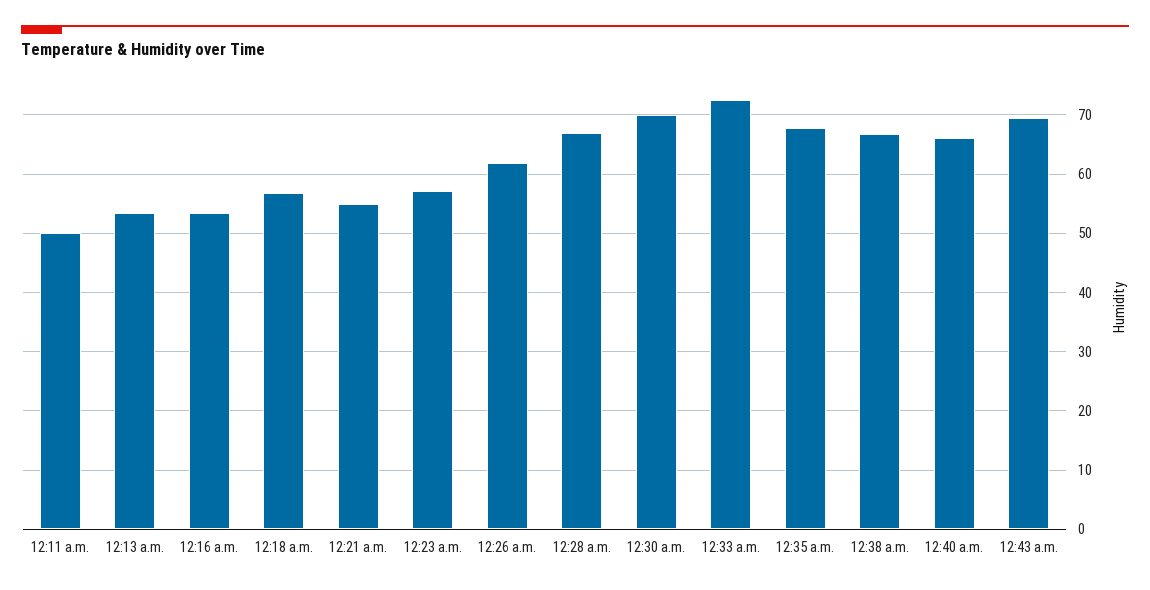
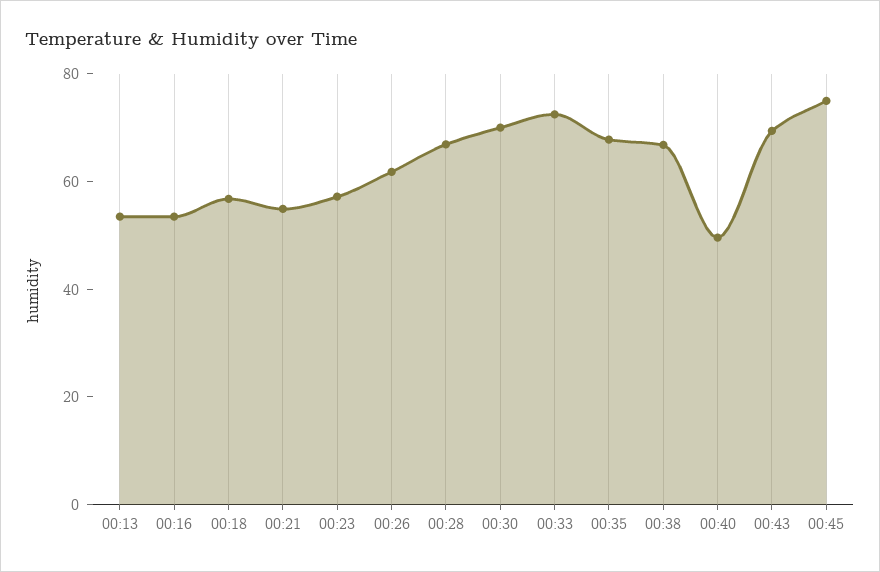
12:11 a.m.: 50 -> none
12:40 a.m.: 66 -> 50
00:45: none -> 75

